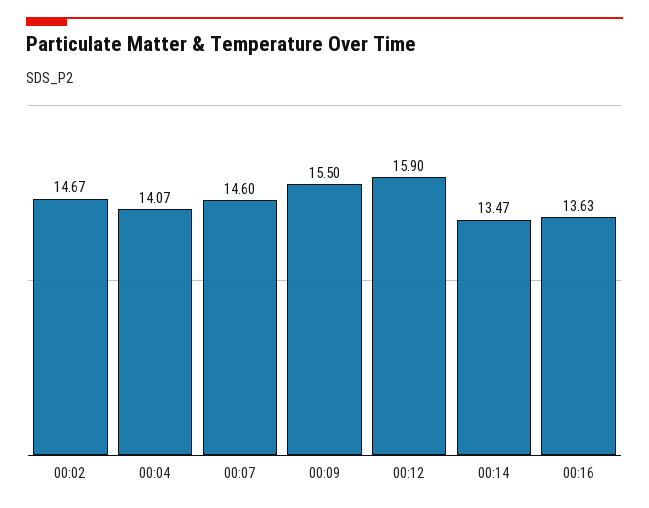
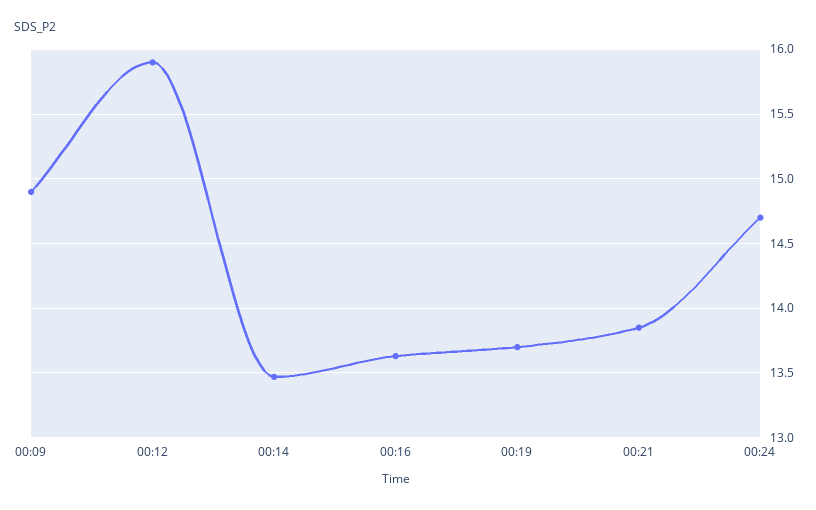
00:02: 14.67 -> none
00:04: 14.07 -> none
00:07: 14.6 -> none
00:09: 15.5 -> 14.9
00:19: none -> 13.7
00:21: none -> 13.85
00:24: none -> 14.7

